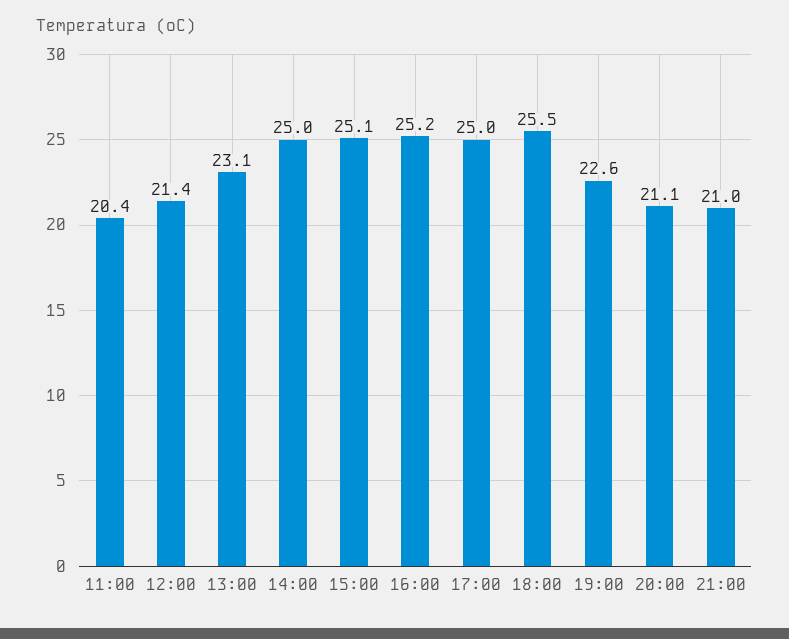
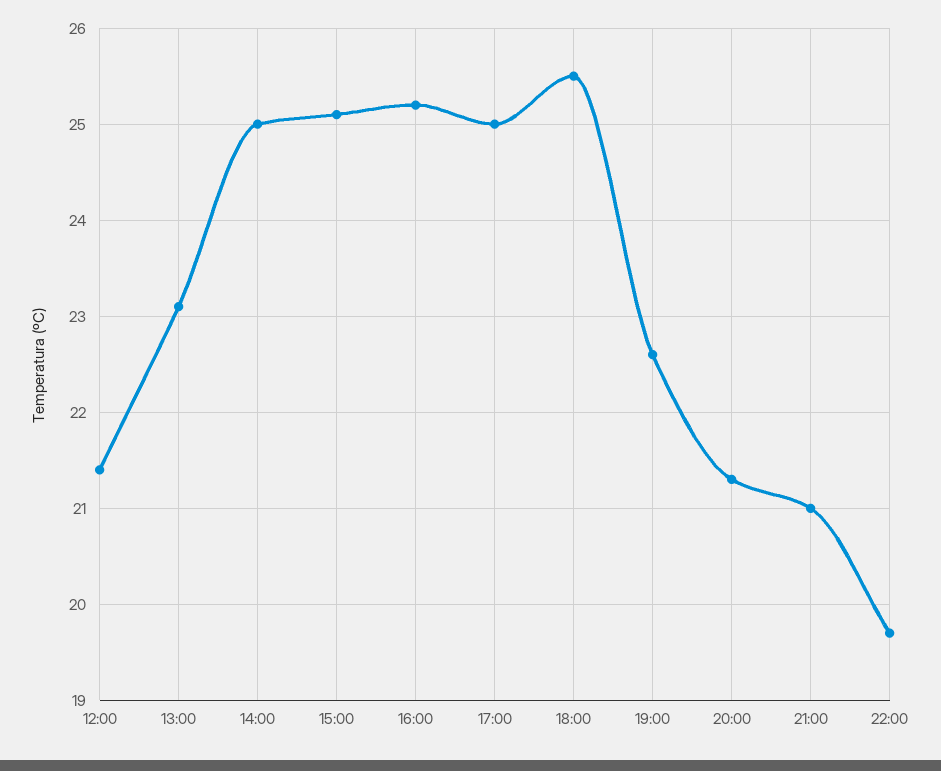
11:00: 20.4 -> none
20:00: 21.1 -> 21.3
22:00: none -> 19.7

